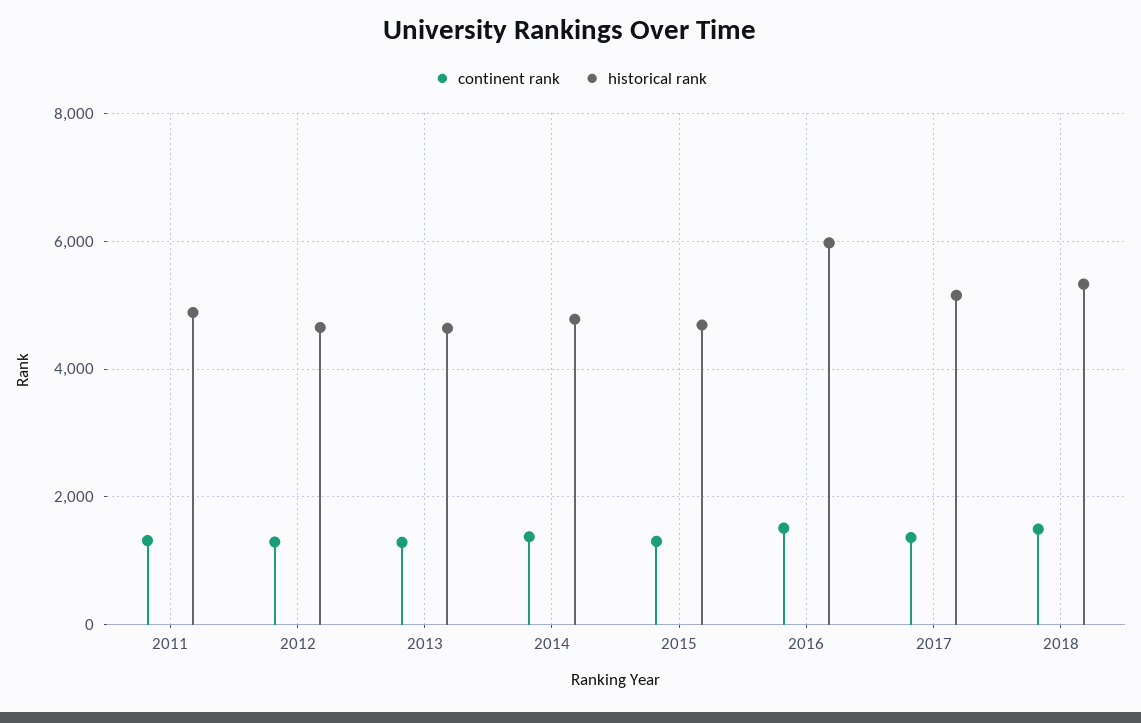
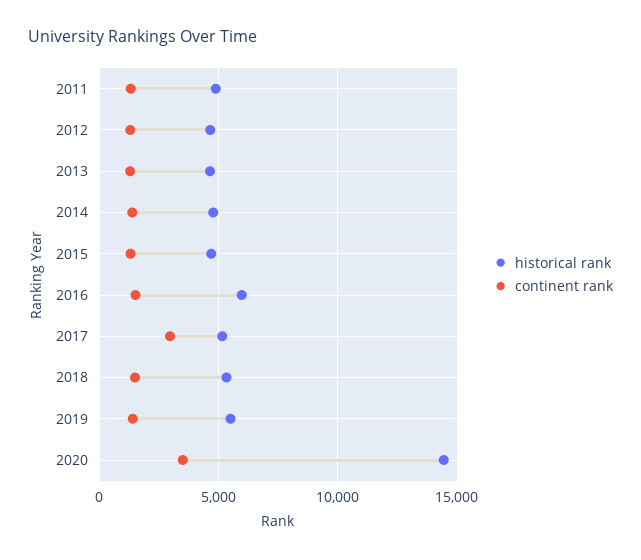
continent rank, 2017: 1400 -> 3000
historical rank, 2019: none -> 5500
continent rank, 2019: none -> 1500
historical rank, 2020: none -> 14500
continent rank, 2020: none -> 3500

